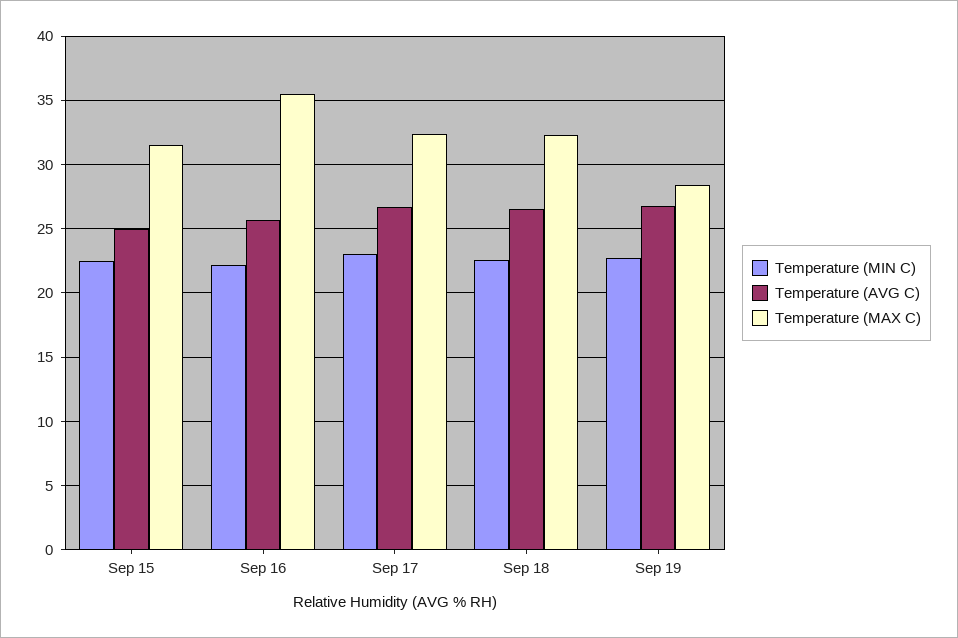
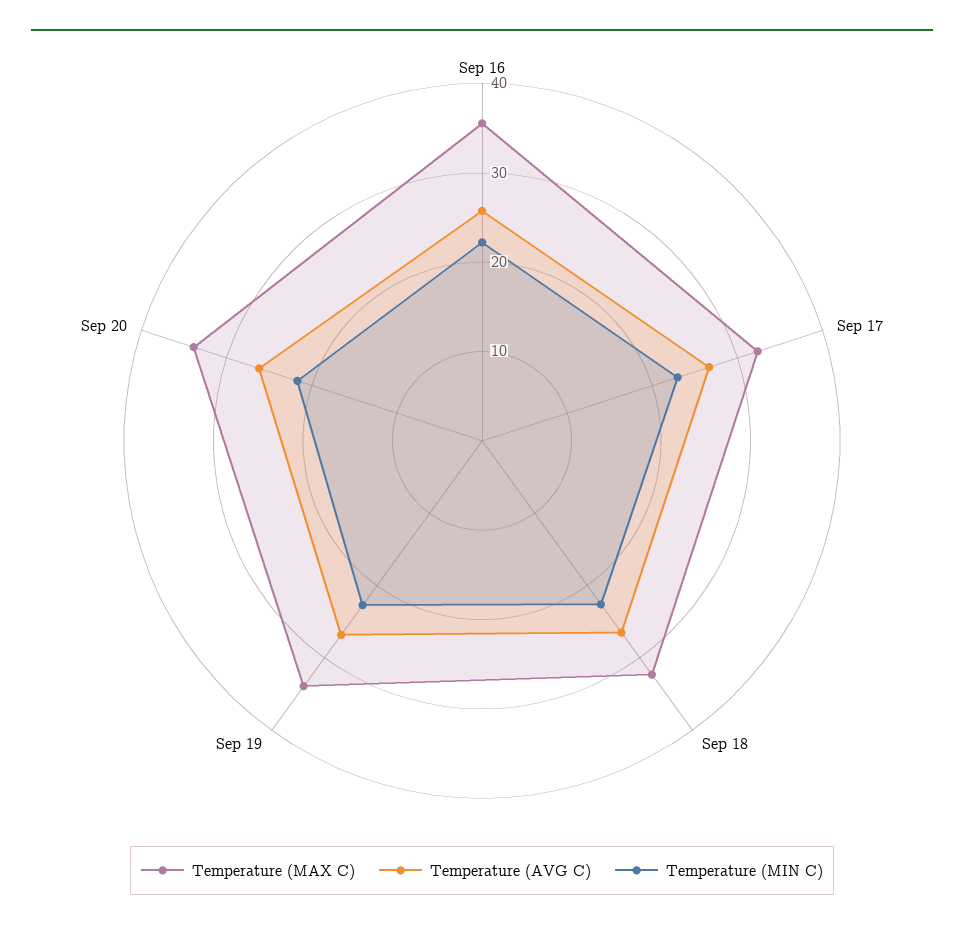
Temperature (MIN C), Sep 15: 22.5 -> none
Temperature (AVG C), Sep 15: 25 -> none
Temperature (MAX C), Sep 15: 31.5 -> none
Temperature (MAX C), Sep 19: 28.5 -> 34
Temperature (MAX C), Sep 20: none -> 34
Temperature (AVG C), Sep 20: none -> 26
Temperature (MIN C), Sep 20: none -> 22

